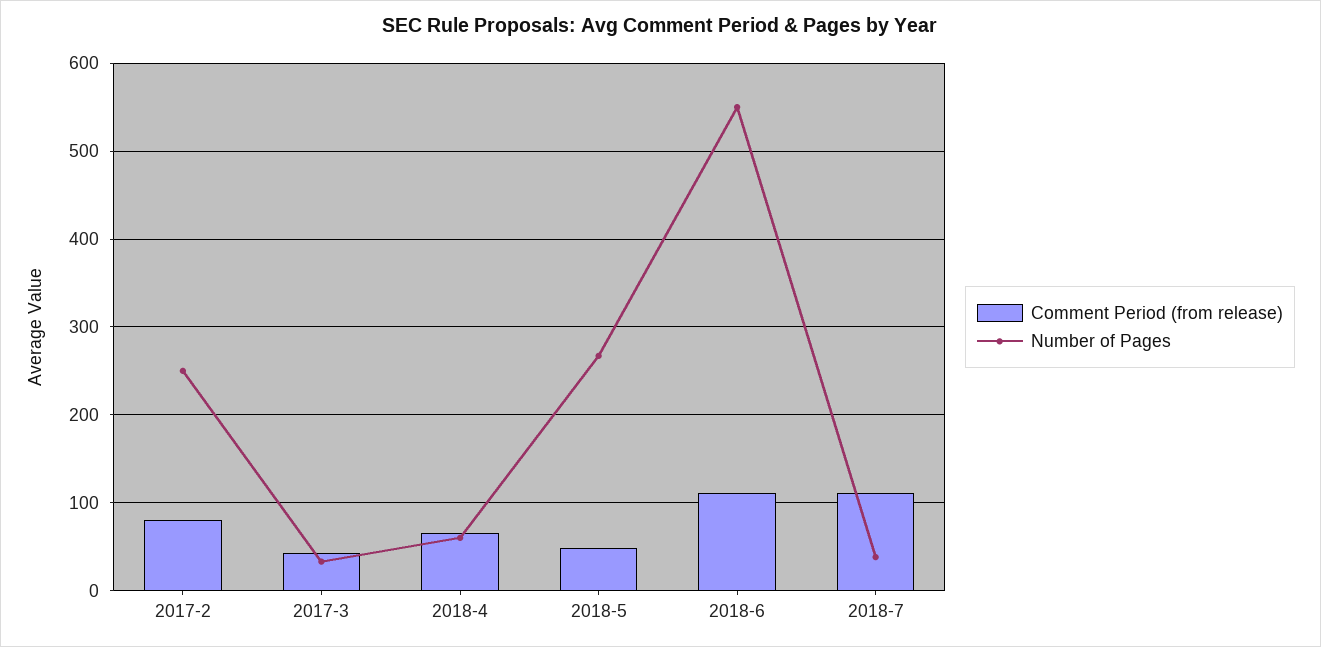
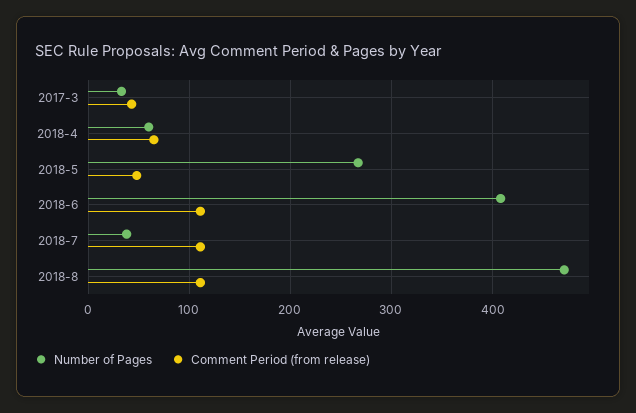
Comment Period (from release), 2017-2: 80 -> none
Number of Pages, 2017-2: 250 -> none
Number of Pages, 2018-6: 550 -> 410
Number of Pages, 2018-8: none -> 470
Comment Period (from release), 2018-8: none -> 110

